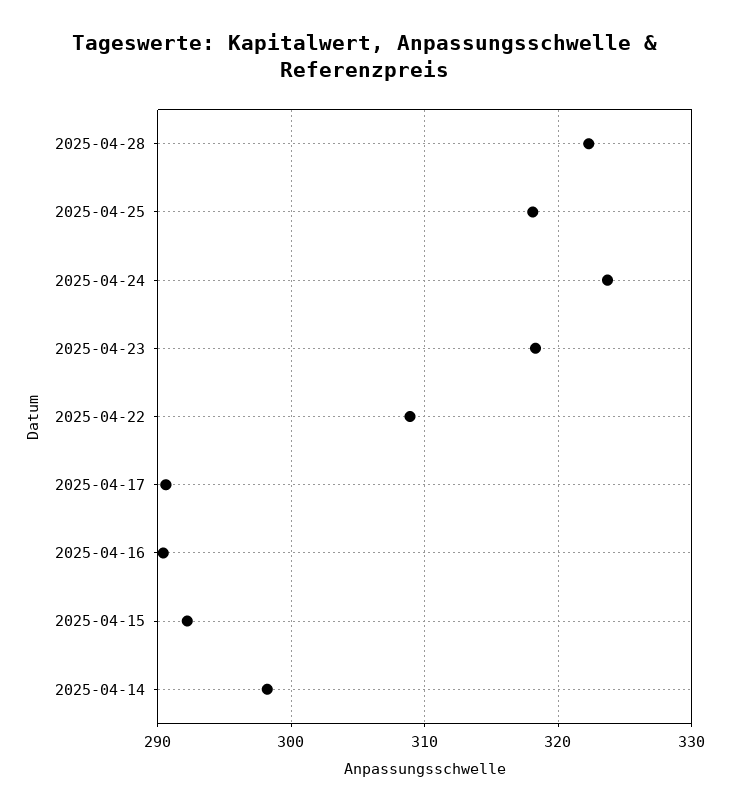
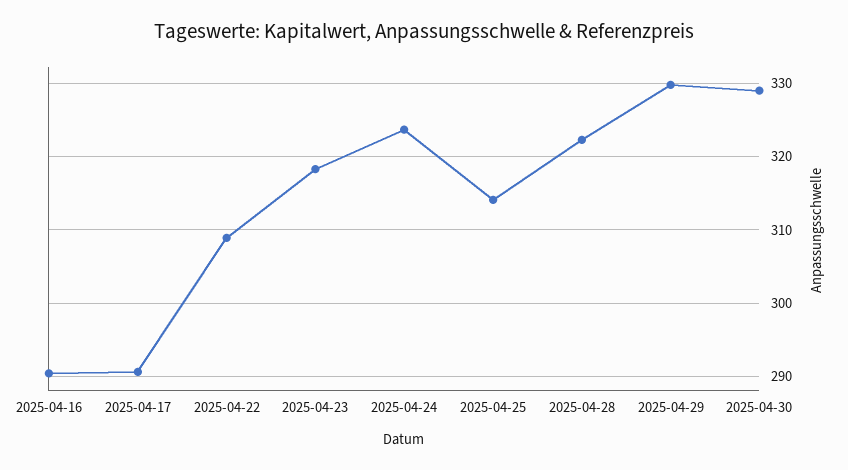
2025-04-25: 318 -> 314
2025-04-15: 292 -> none
2025-04-14: 298 -> none
2025-04-29: none -> 330
2025-04-30: none -> 329

